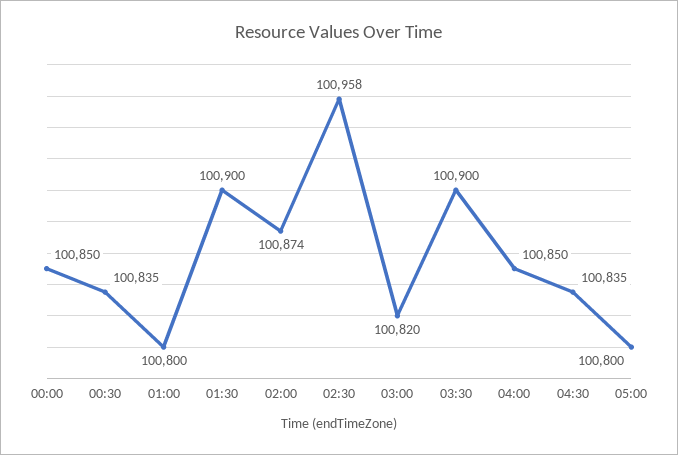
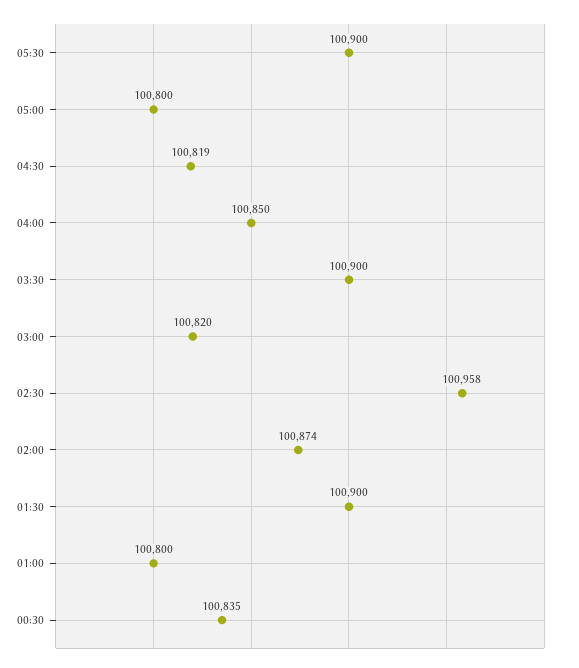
00:00: 100850 -> none
04:30: 100835 -> 100819
05:30: none -> 100900

